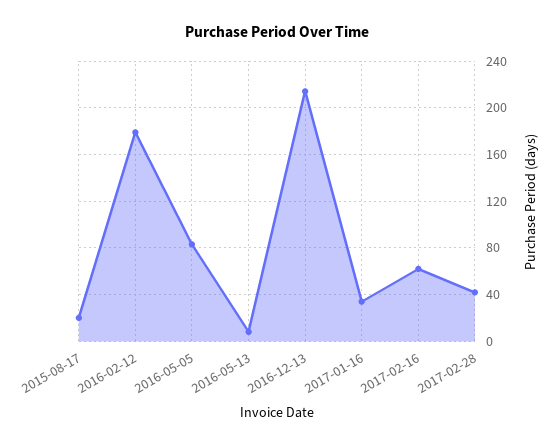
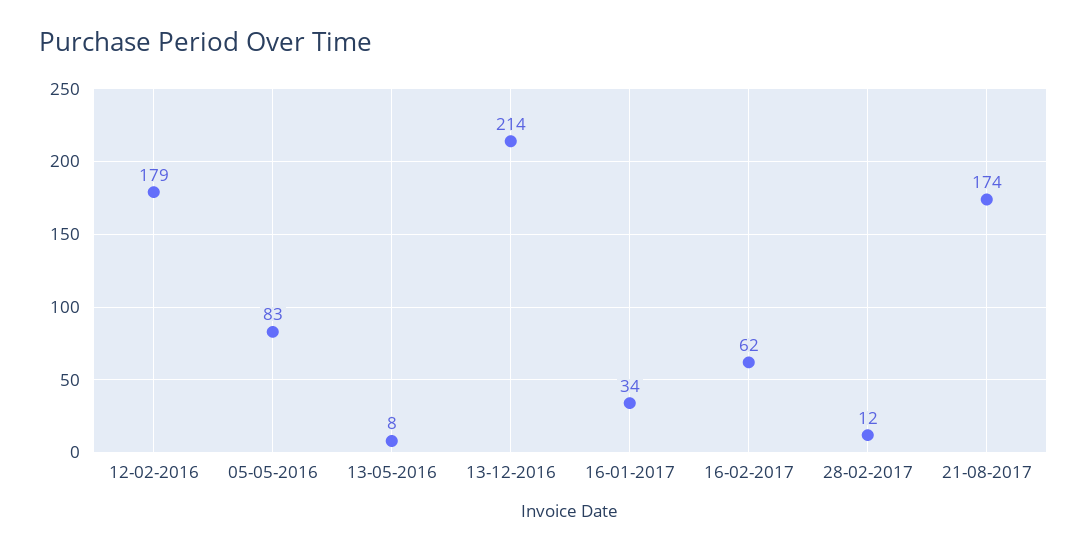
2015-08-17: 20 -> none
2017-02-28: 40 -> 12
21-08-2017: none -> 174

